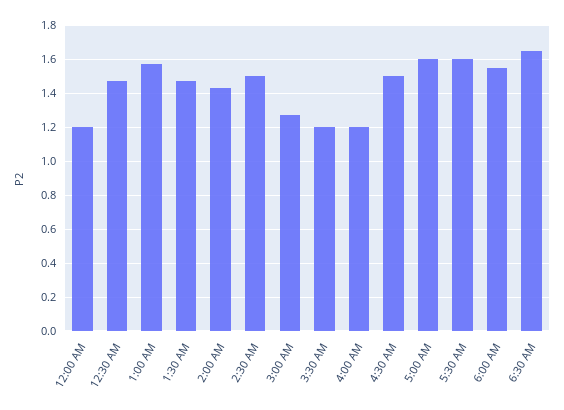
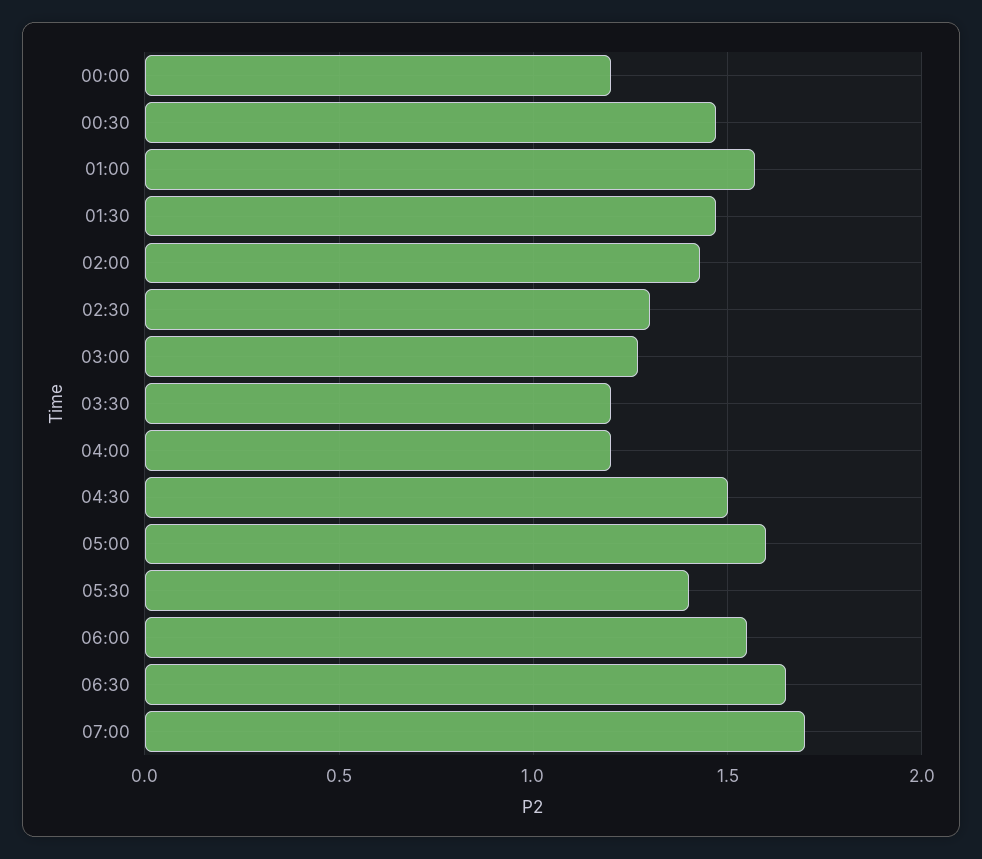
2:30 AM: 1.5 -> 1.3
5:30 AM: 1.6 -> 1.4
07:00: none -> 1.7

